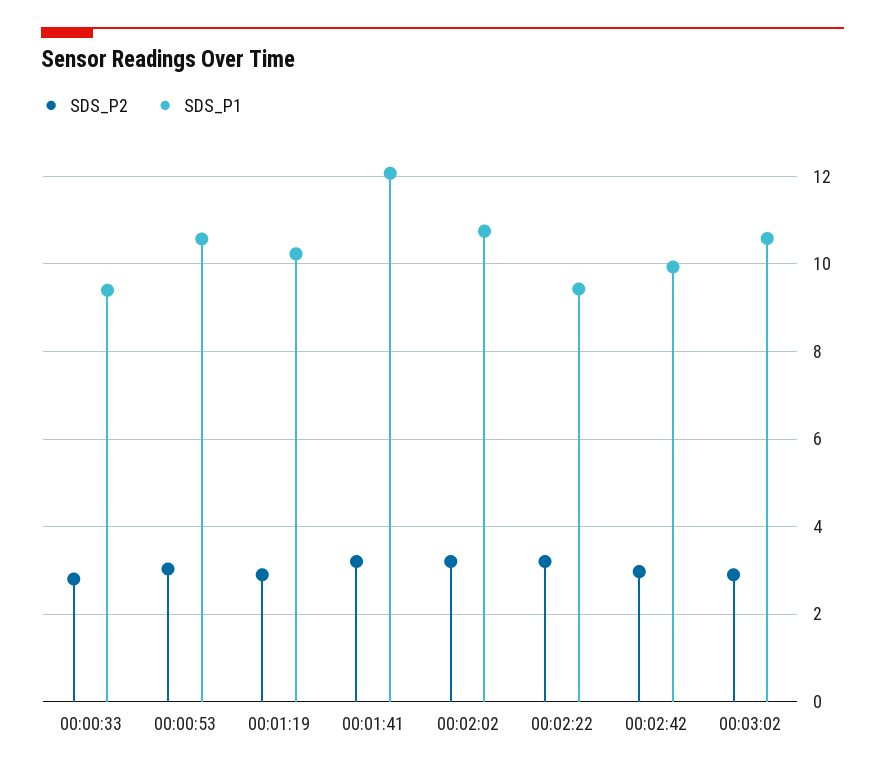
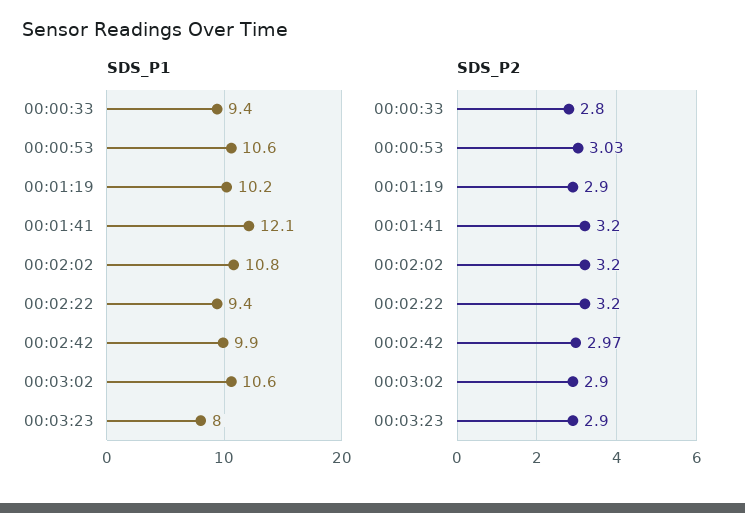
SDS_P1, 00:03:23: none -> 8
SDS_P2, 00:03:23: none -> 2.9

